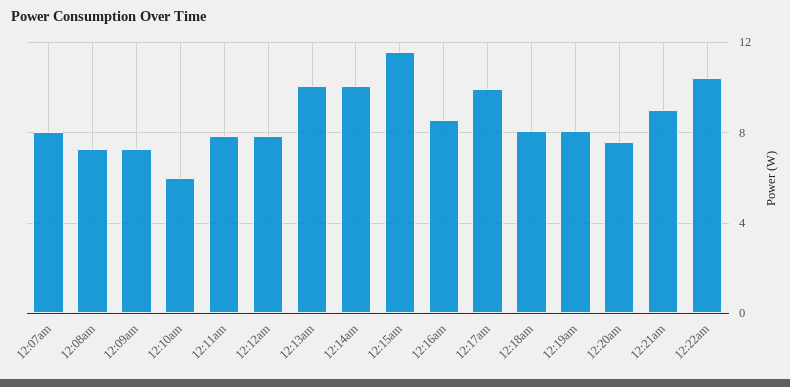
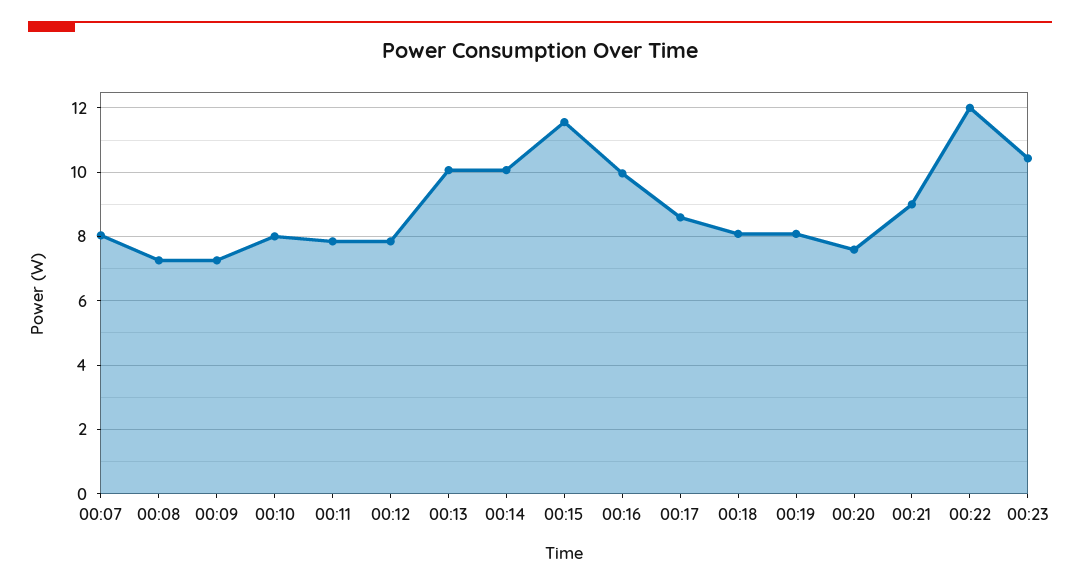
12:10am: 6 -> 8
12:16am: 8.5 -> 10
12:17am: 10 -> 8.6
12:22am: 10.5 -> 12
00:23: none -> 10.4

